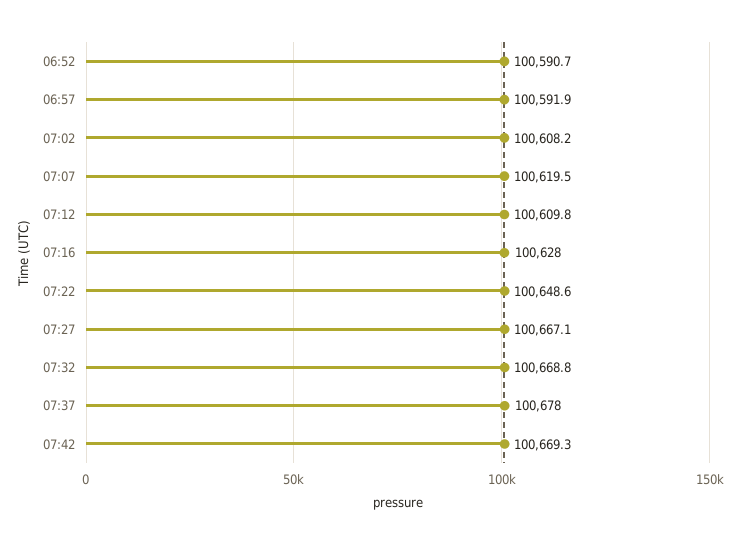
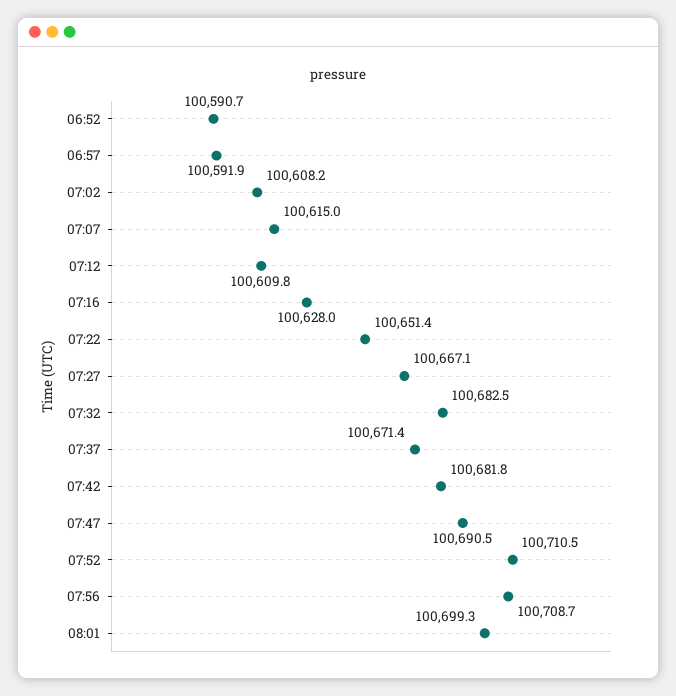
07:07: 100619.5 -> 100615
07:22: 100648.6 -> 100651.4
07:32: 100668.8 -> 100682.5
07:37: 100678 -> 100671.4
07:42: 100669.3 -> 100681.8
07:47: none -> 100690.5
07:52: none -> 100710.5
07:56: none -> 100708.7
08:01: none -> 100699.3

